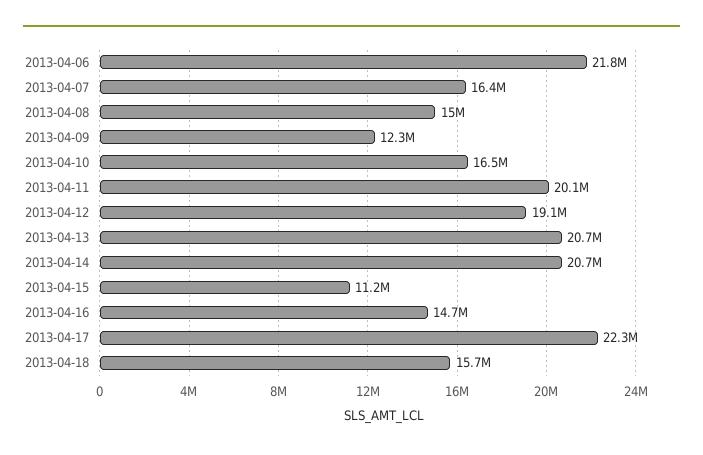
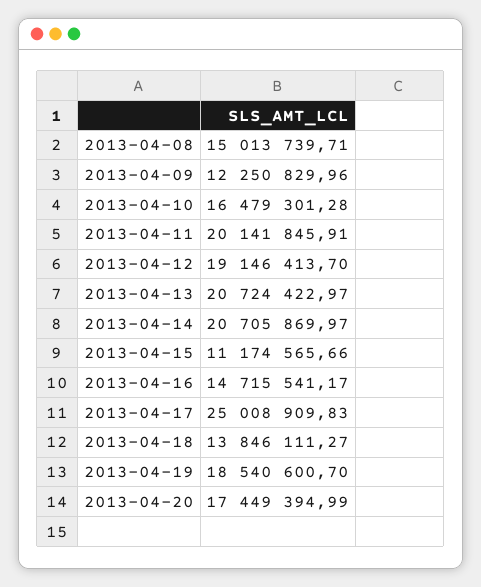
2013-04-06: 21800000 -> none
2013-04-07: 16400000 -> none
2013-04-17: 22300000 -> 25008909.83
2013-04-18: 15700000 -> 13846111.27
2013-04-19: none -> 18540600.7
2013-04-20: none -> 17449394.99

